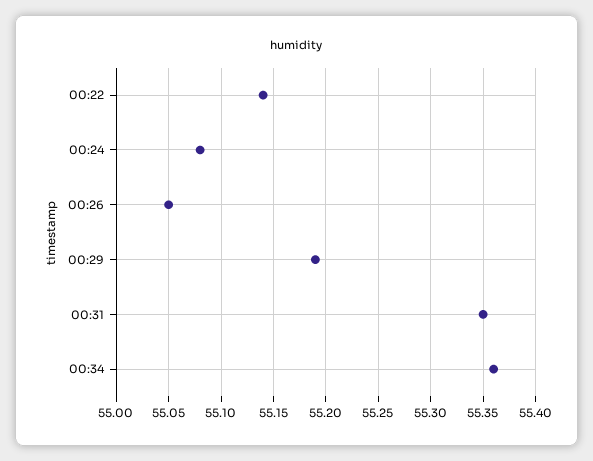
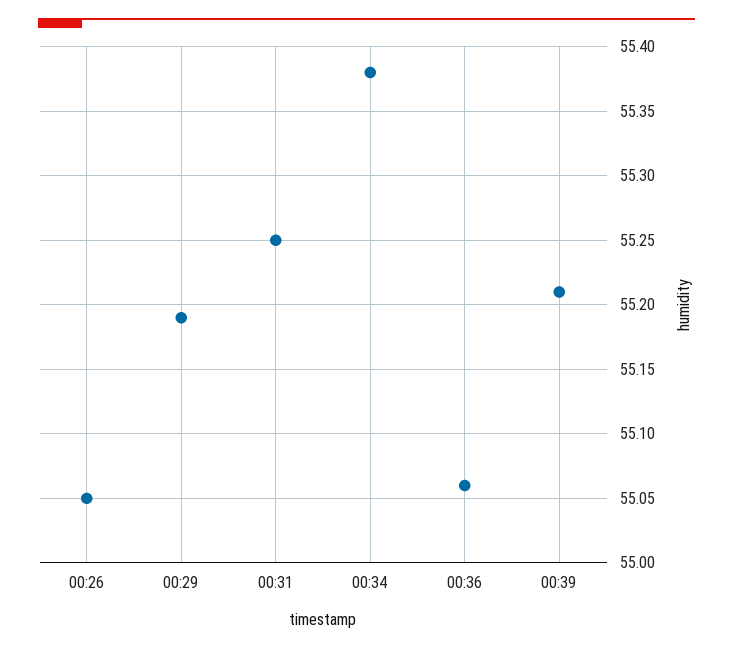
00:22: 55.14 -> none
00:24: 55.08 -> none
00:31: 55.35 -> 55.25
00:34: 55.36 -> 55.38
00:36: none -> 55.06
00:39: none -> 55.21

